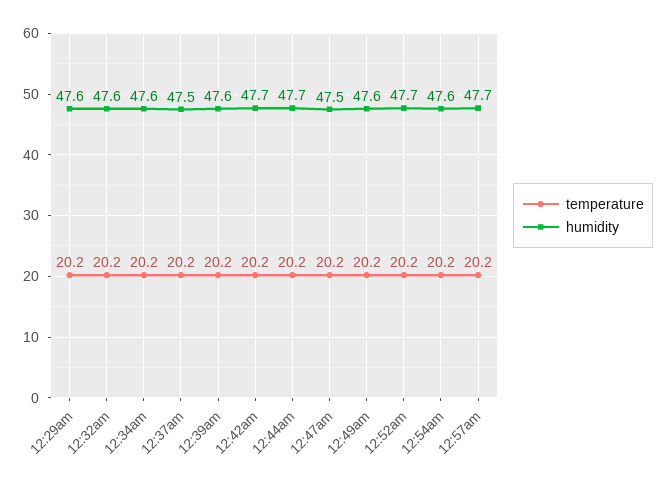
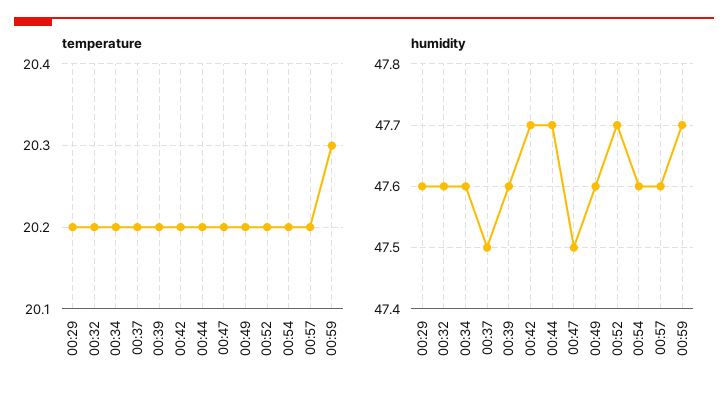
humidity, 12:57am: 47.7 -> 47.6
temperature, 00:59: none -> 20.3
humidity, 00:59: none -> 47.7

